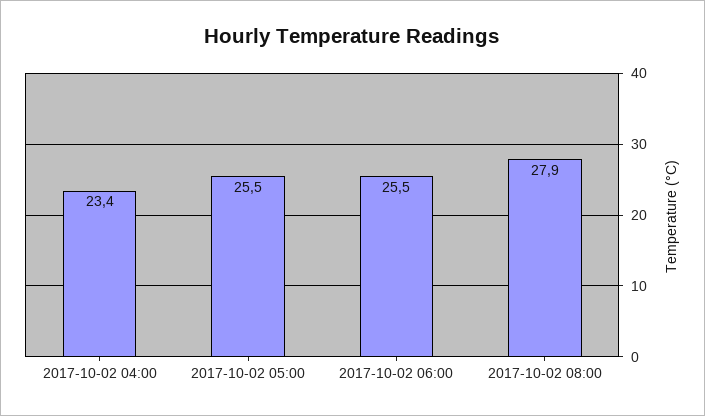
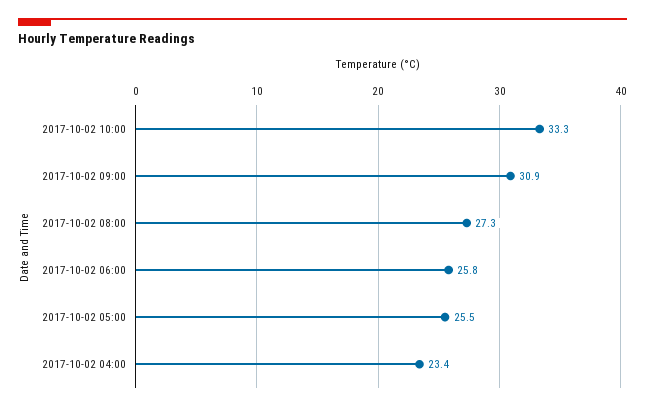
2017-10-02 06:00: 25.5 -> 25.8
2017-10-02 08:00: 27.9 -> 27.3
2017-10-02 10:00: none -> 33.3
2017-10-02 09:00: none -> 30.9

